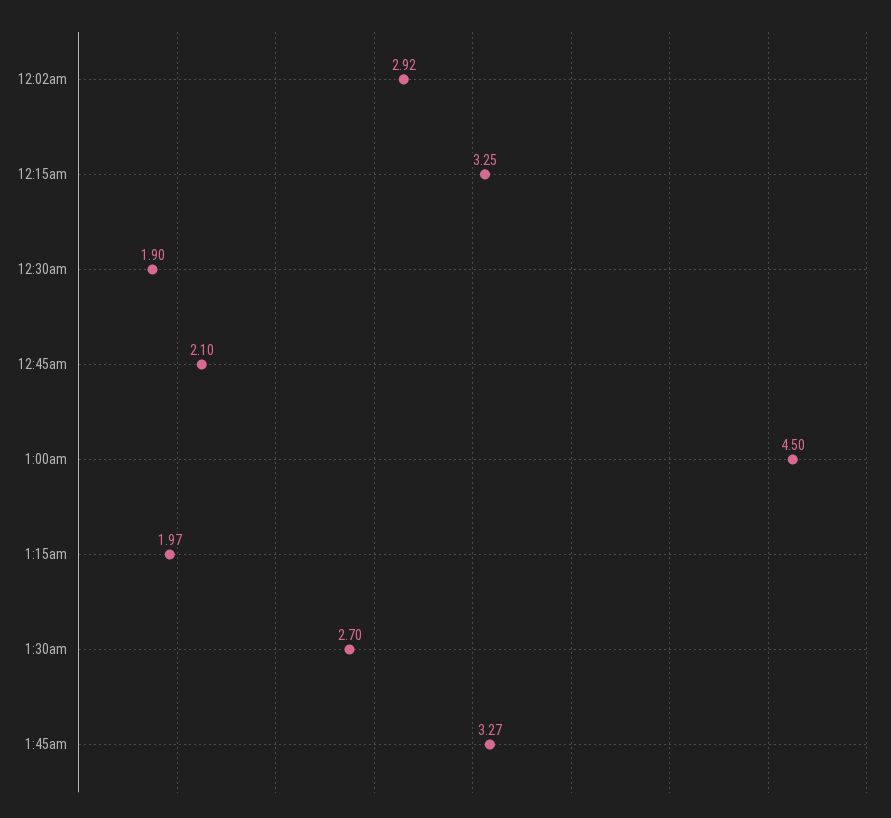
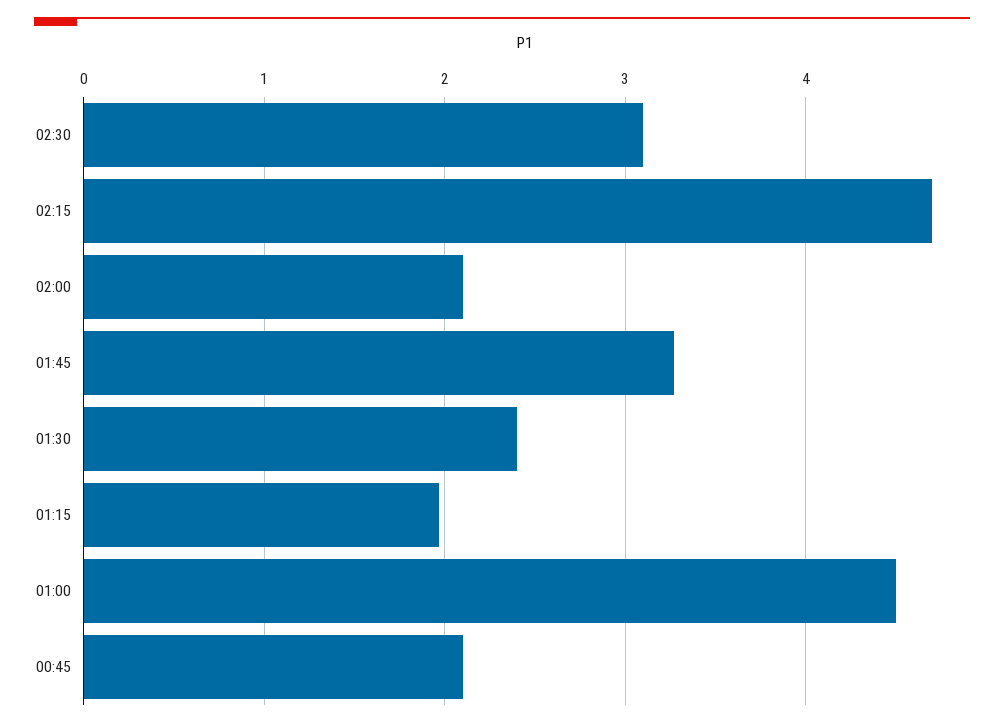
12:02am: 2.92 -> none
12:15am: 3.25 -> none
12:30am: 1.9 -> none
1:30am: 2.7 -> 2.4
02:30: none -> 3.1
02:15: none -> 4.7
02:00: none -> 2.1

